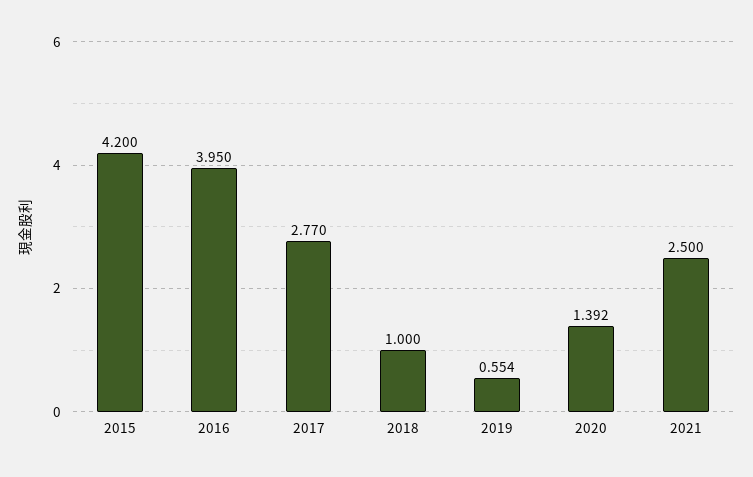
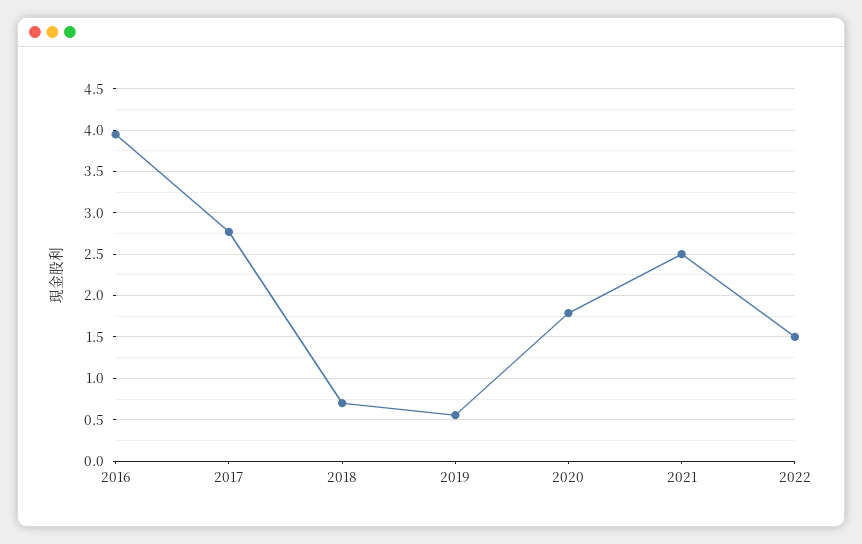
2015: 4.2 -> none
2018: 1 -> 0.7
2020: 1.392 -> 1.8
2022: none -> 1.5

